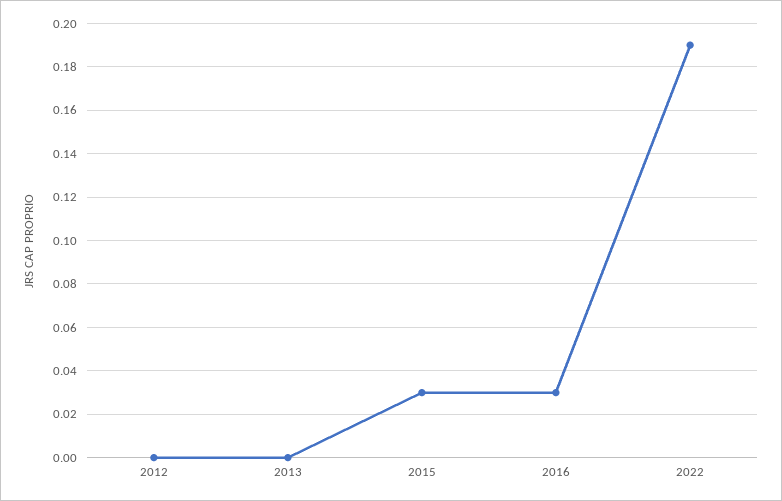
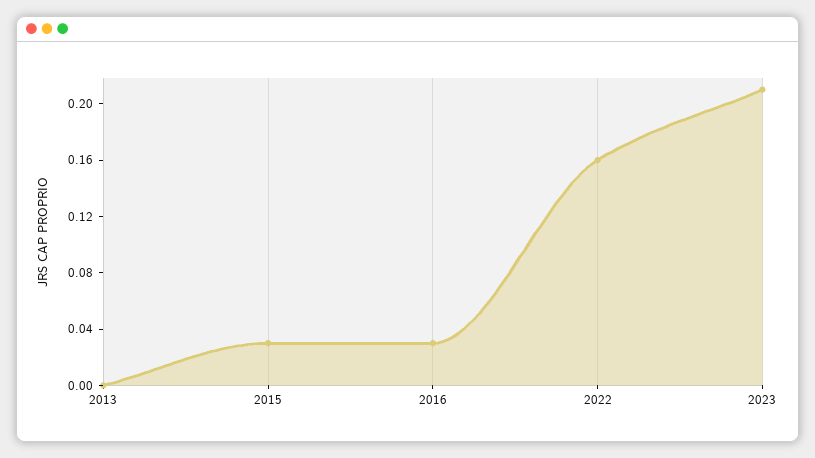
2012: 0 -> none
2022: 0.19 -> 0.16
2023: none -> 0.21

